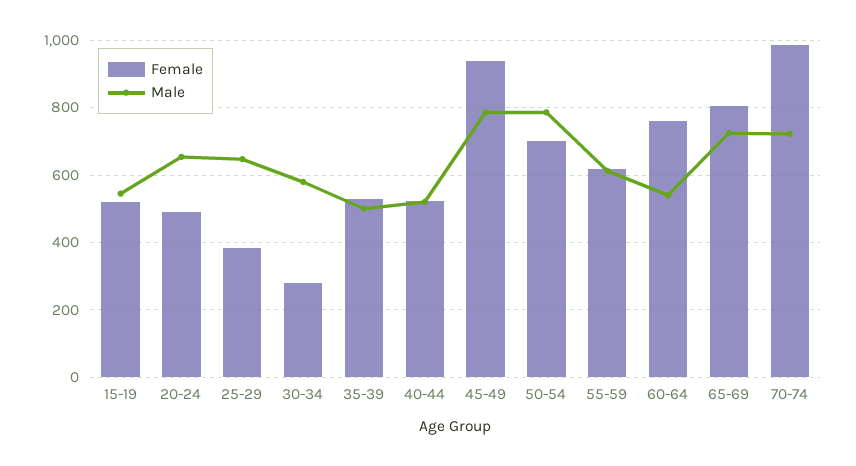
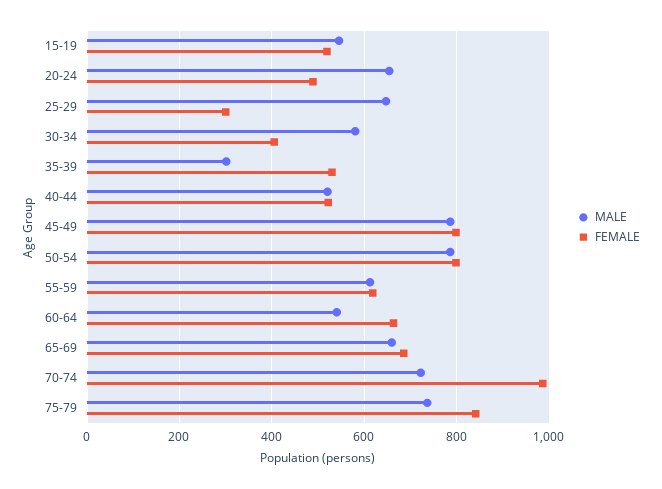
Female, 25-29: 380 -> 300
Female, 30-34: 280 -> 400
Male, 35-39: 500 -> 300
Female, 45-49: 940 -> 800
Female, 50-54: 700 -> 800
Female, 60-64: 760 -> 660
Female, 65-69: 800 -> 680
Male, 65-69: 720 -> 660
Male, 75-79: none -> 740
Female, 75-79: none -> 840

